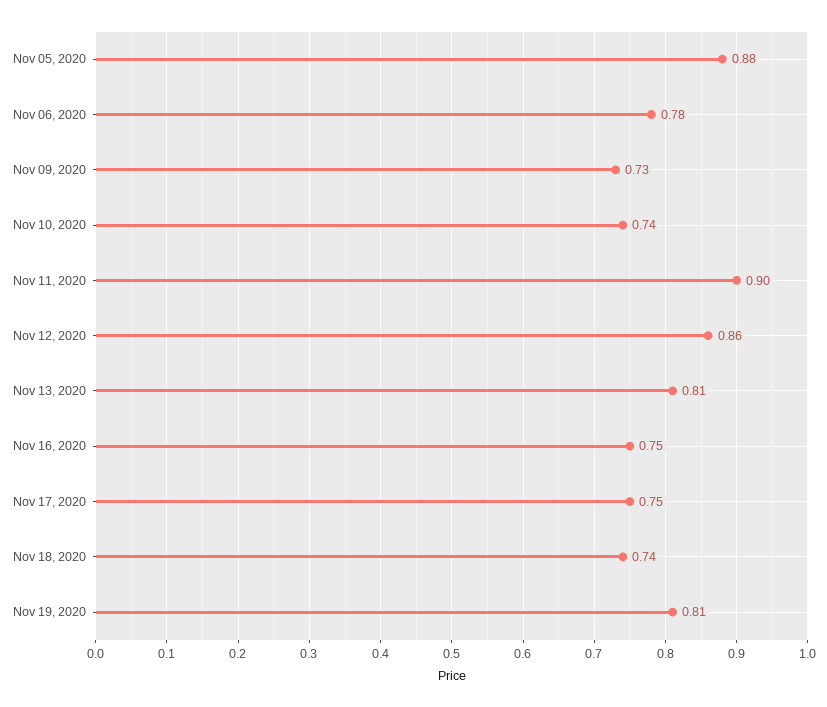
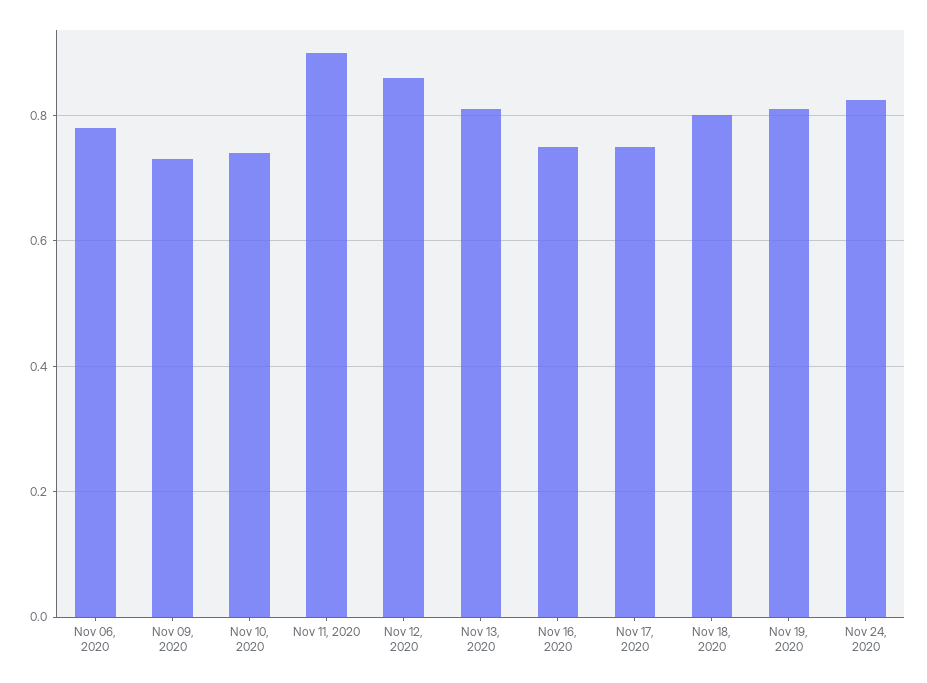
Nov 05, 2020: 0.88 -> none
Nov 18, 2020: 0.74 -> 0.8
Nov 24, 2020: none -> 0.82

